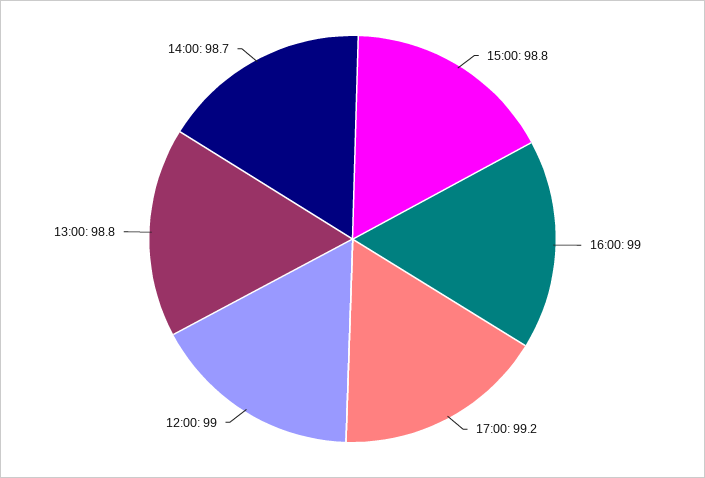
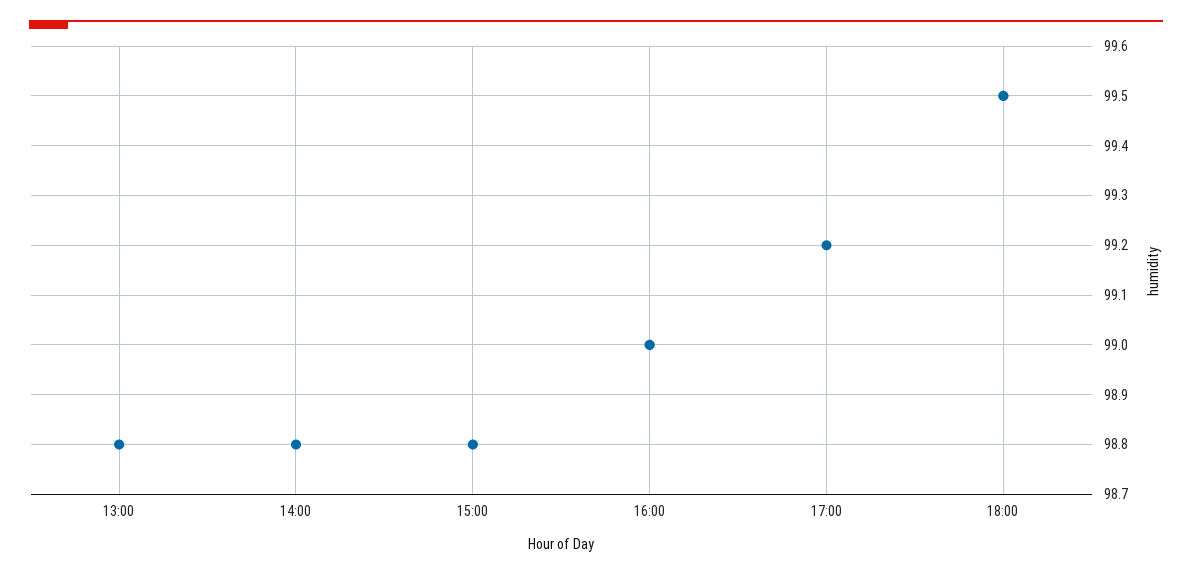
12:00: 99 -> none
14:00: 98.7 -> 98.8
18:00: none -> 99.5

